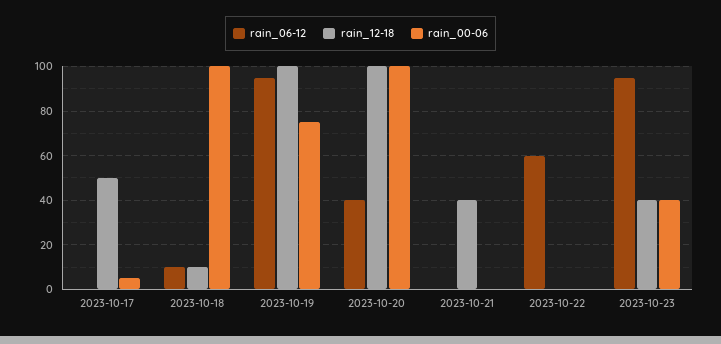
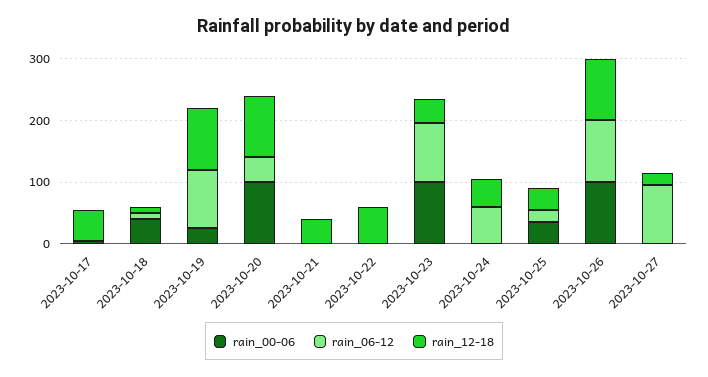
rain_00-06, 2023-10-18: 100 -> 40
rain_00-06, 2023-10-19: 75 -> 20
rain_06-12, 2023-10-22: 60 -> 0
rain_12-18, 2023-10-22: 0 -> 60
rain_00-06, 2023-10-23: 40 -> 100
rain_00-06, 2023-10-24: none -> 0
rain_06-12, 2023-10-24: none -> 60
rain_12-18, 2023-10-24: none -> 40
rain_00-06, 2023-10-25: none -> 40
rain_06-12, 2023-10-25: none -> 20
rain_12-18, 2023-10-25: none -> 40
rain_00-06, 2023-10-26: none -> 100
rain_06-12, 2023-10-26: none -> 100
rain_12-18, 2023-10-26: none -> 100
rain_00-06, 2023-10-27: none -> 0
rain_06-12, 2023-10-27: none -> 100
rain_12-18, 2023-10-27: none -> 20

